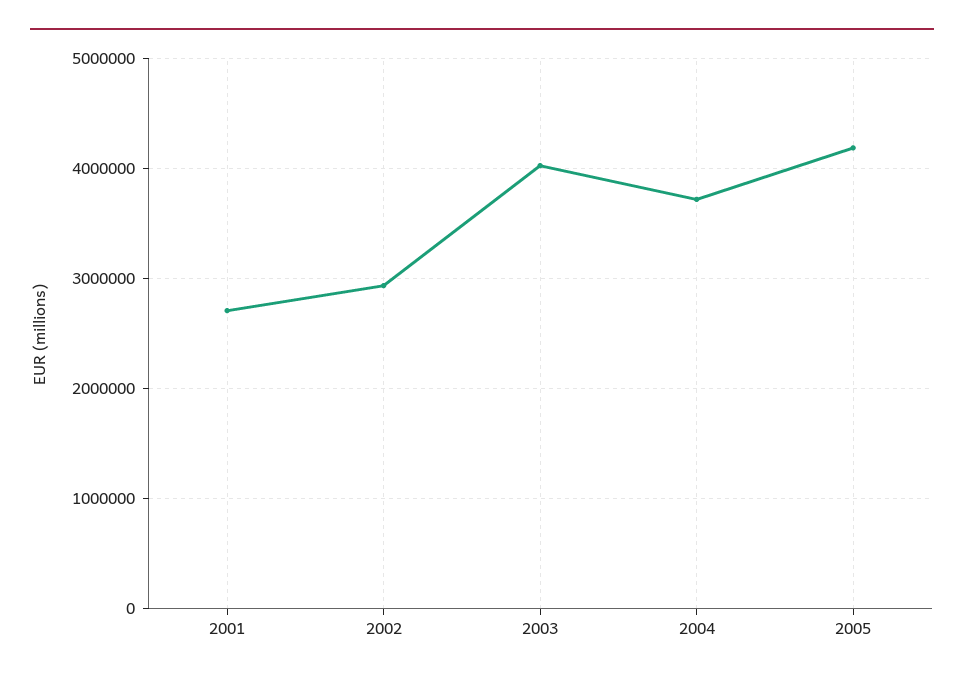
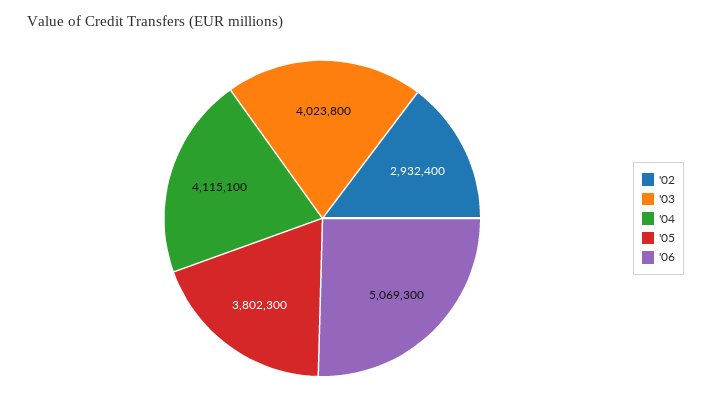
2001: 2700000 -> none
2004: 3700000 -> 4115100
2005: 4200000 -> 3802300
'06: none -> 5069300

